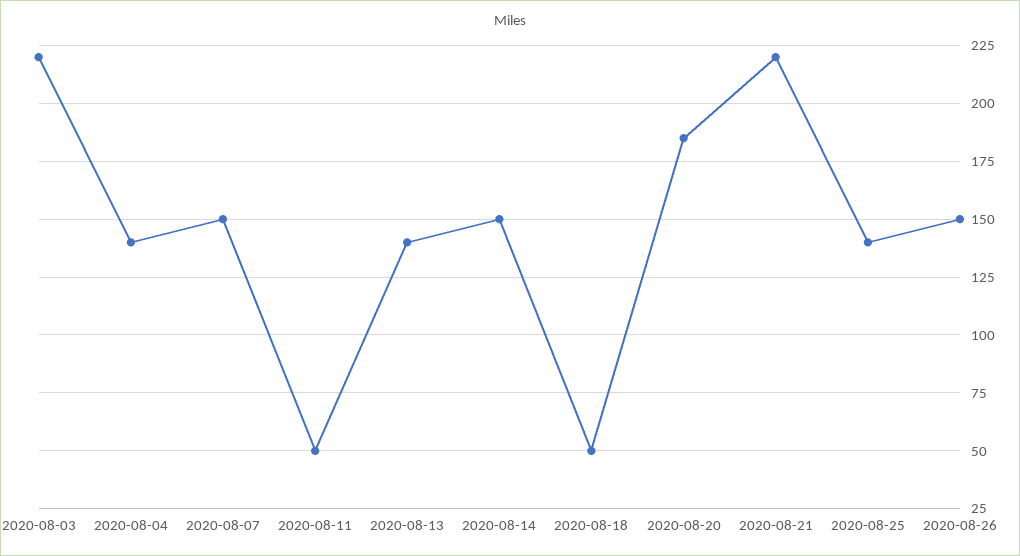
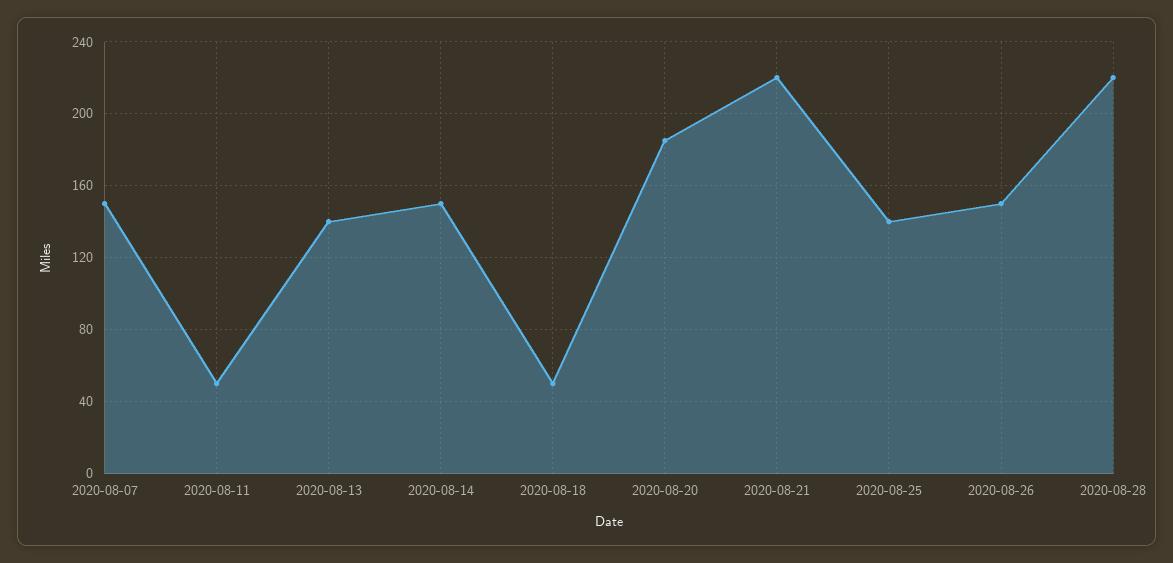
2020-08-03: 220 -> none
2020-08-04: 140 -> none
2020-08-28: none -> 220

